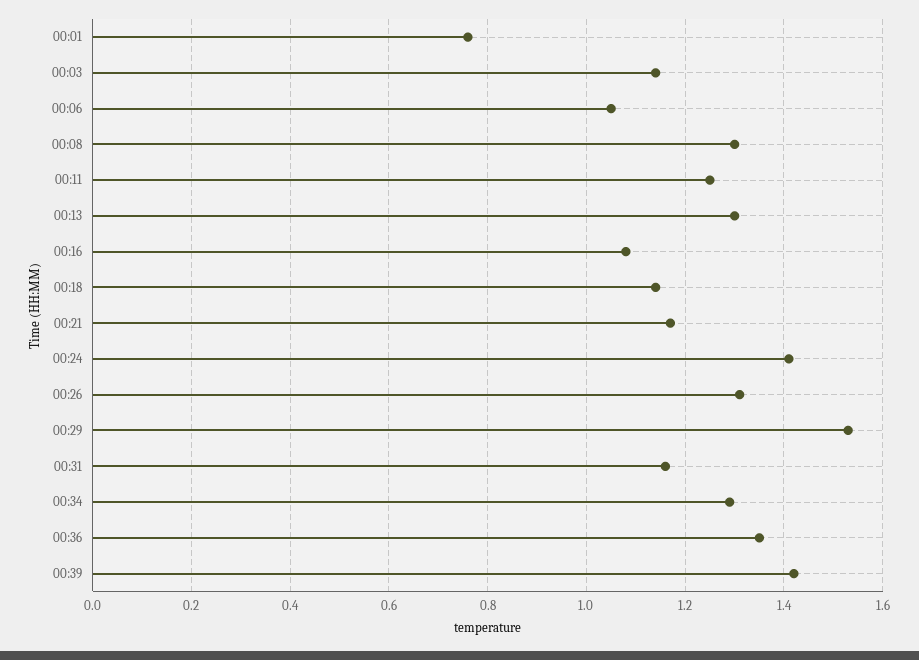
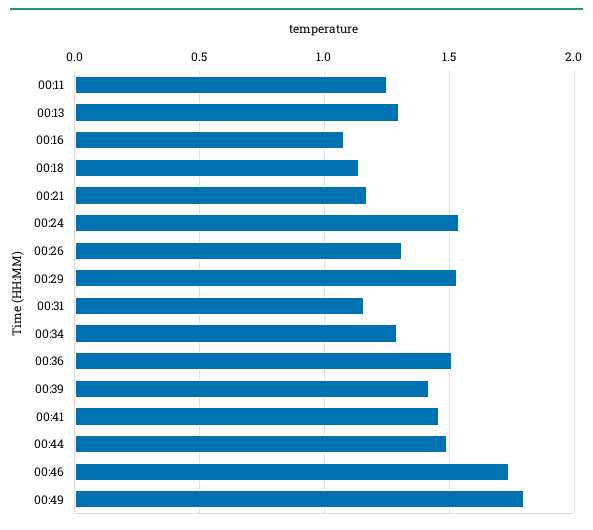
00:01: 0.75 -> none
00:03: 1.15 -> none
00:06: 1.05 -> none
00:08: 1.3 -> none
00:24: 1.4 -> 1.55
00:36: 1.35 -> 1.5
00:41: none -> 1.45
00:44: none -> 1.5
00:46: none -> 1.75
00:49: none -> 1.8

